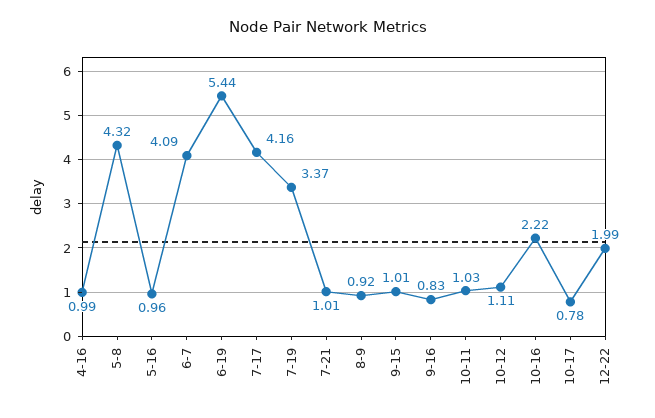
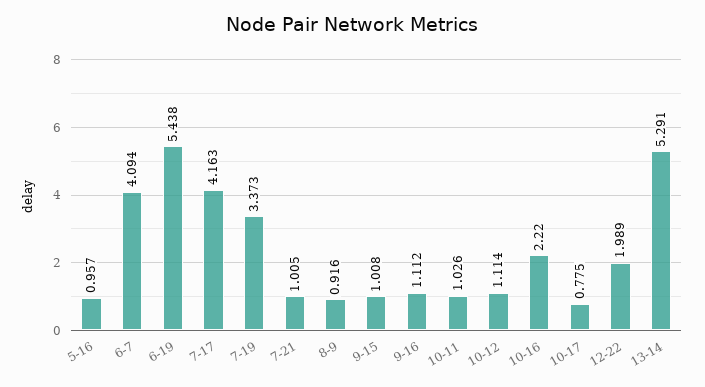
4-16: 0.99 -> none
5-8: 4.32 -> none
9-16: 0.83 -> 1.112
13-14: none -> 5.291

